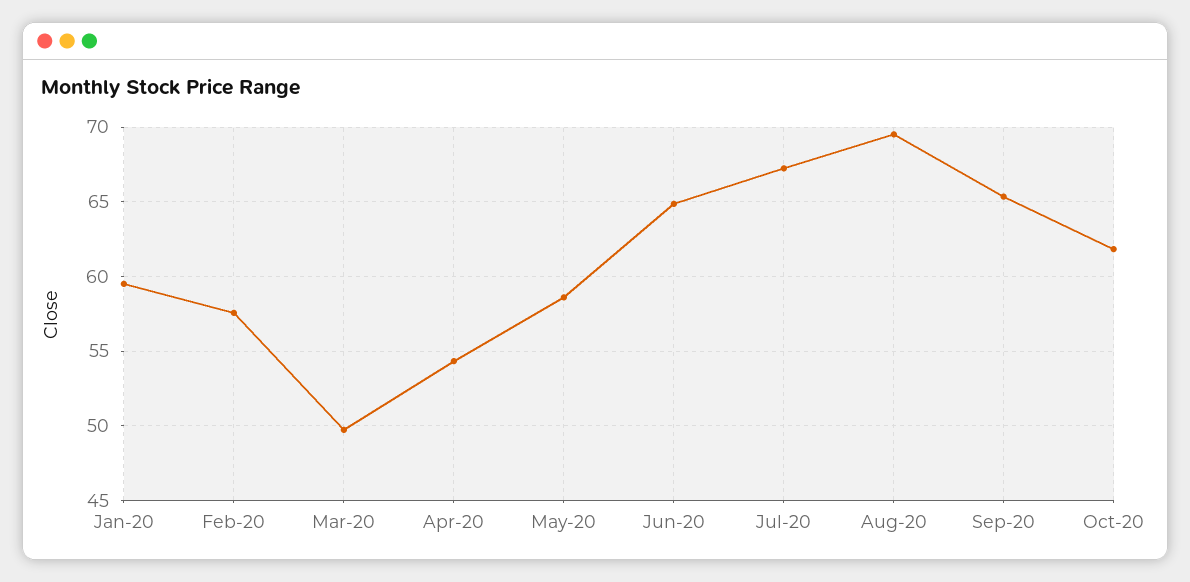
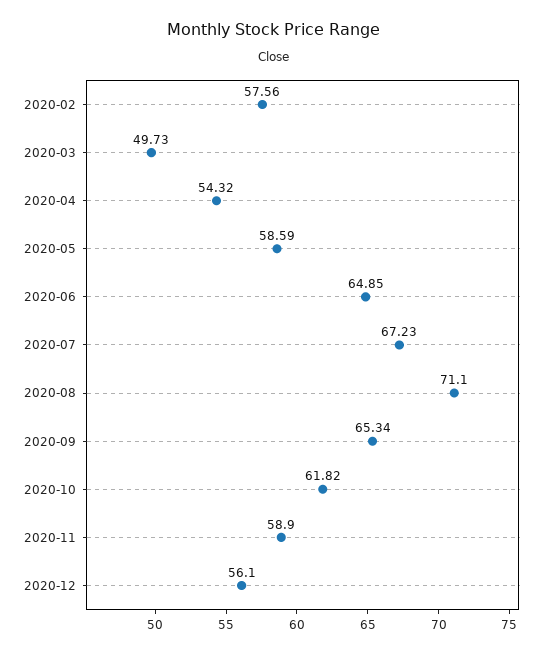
Jan-20: 59.5 -> none
Aug-20: 69.5 -> 71.1
2020-11: none -> 58.9
2020-12: none -> 56.1

